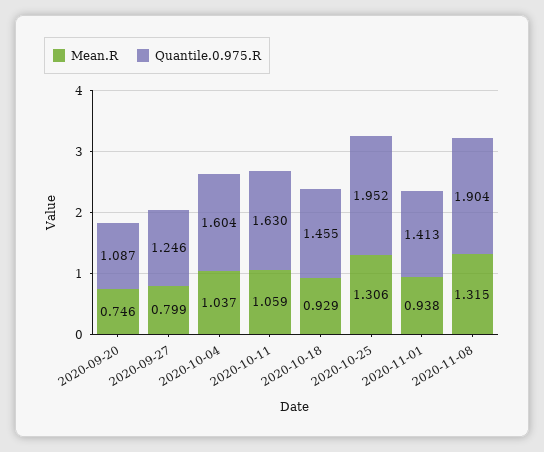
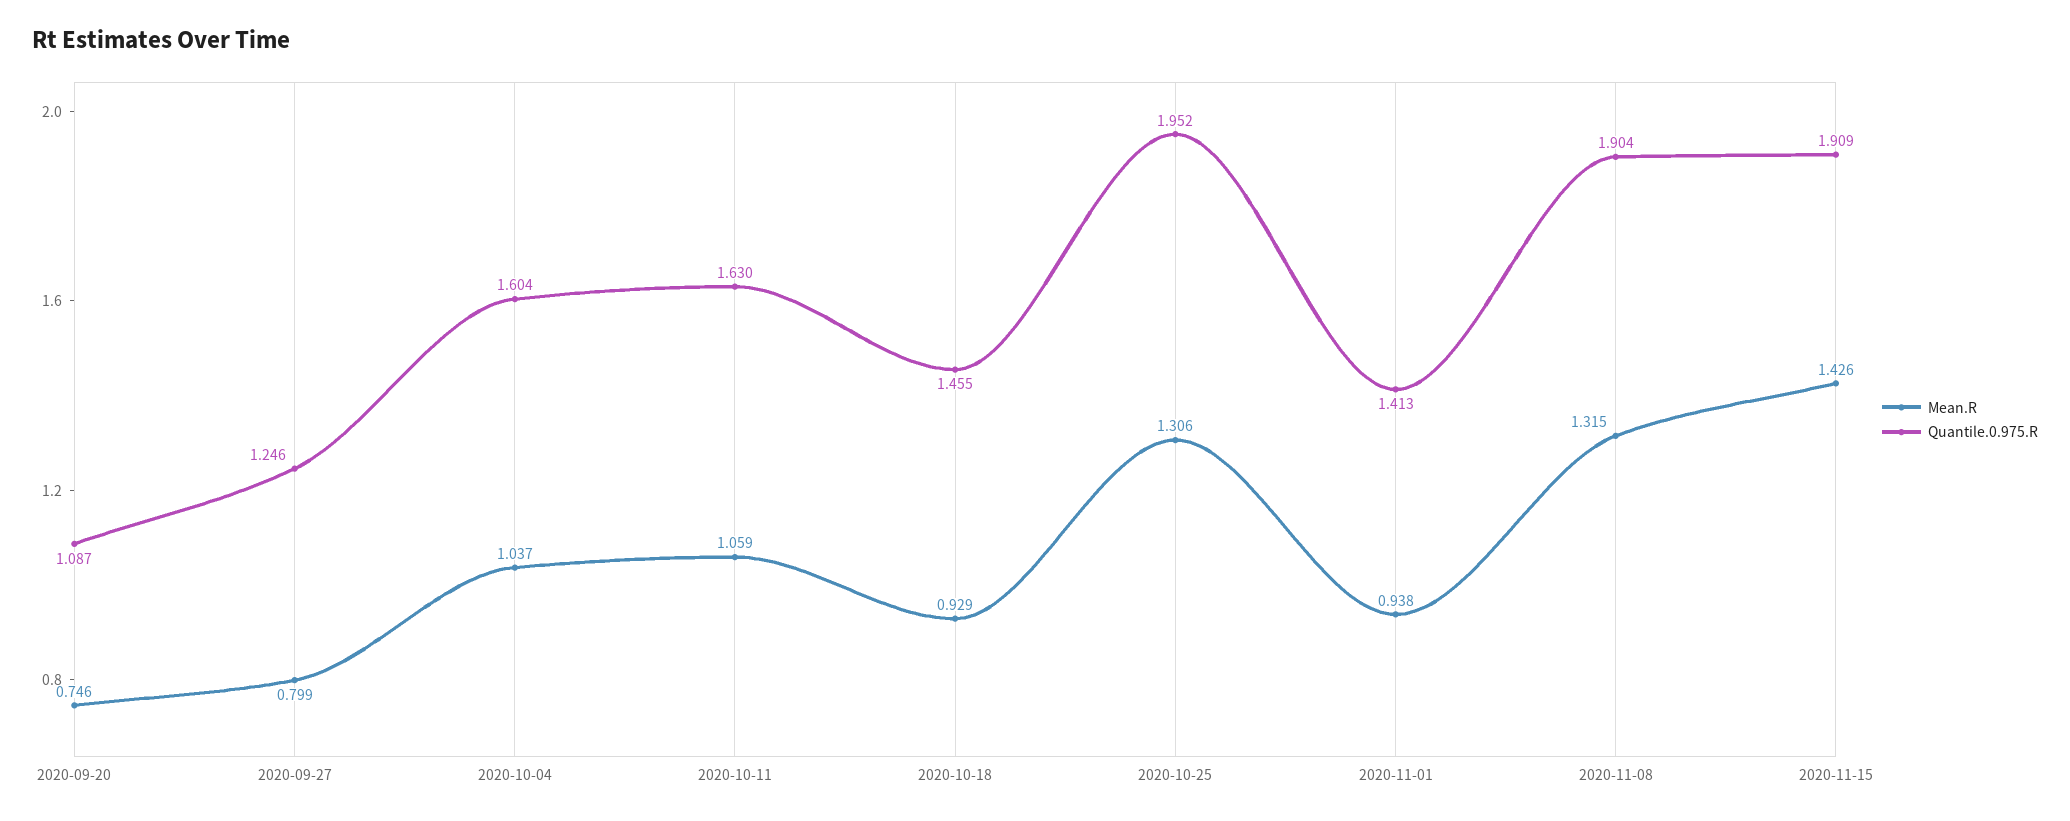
Mean.R, 2020-11-15: none -> 1.426
Quantile.0.975.R, 2020-11-15: none -> 1.909

